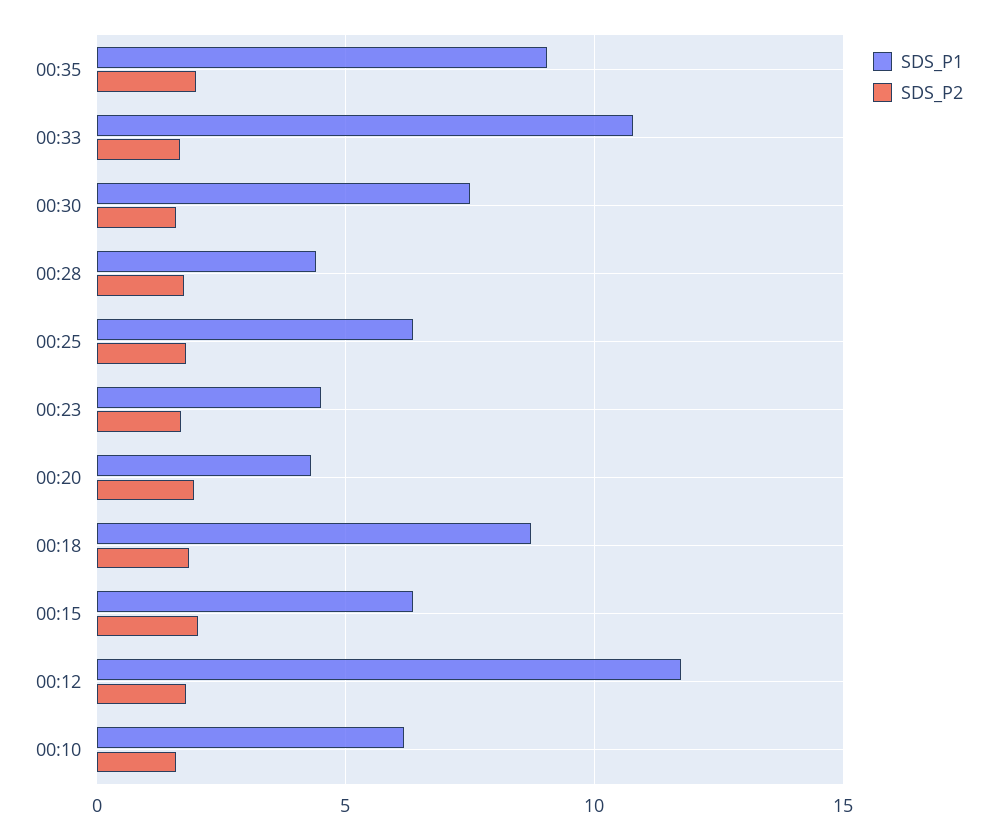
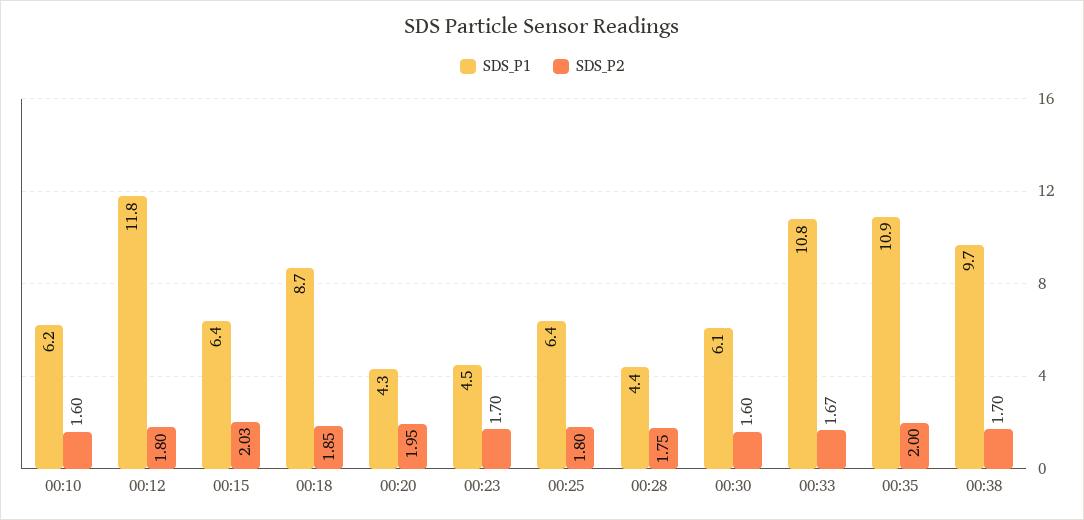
SDS_P1, 00:35: 9 -> 10.9
SDS_P1, 00:30: 7.5 -> 6.1
SDS_P1, 00:38: none -> 9.7
SDS_P2, 00:38: none -> 1.7

